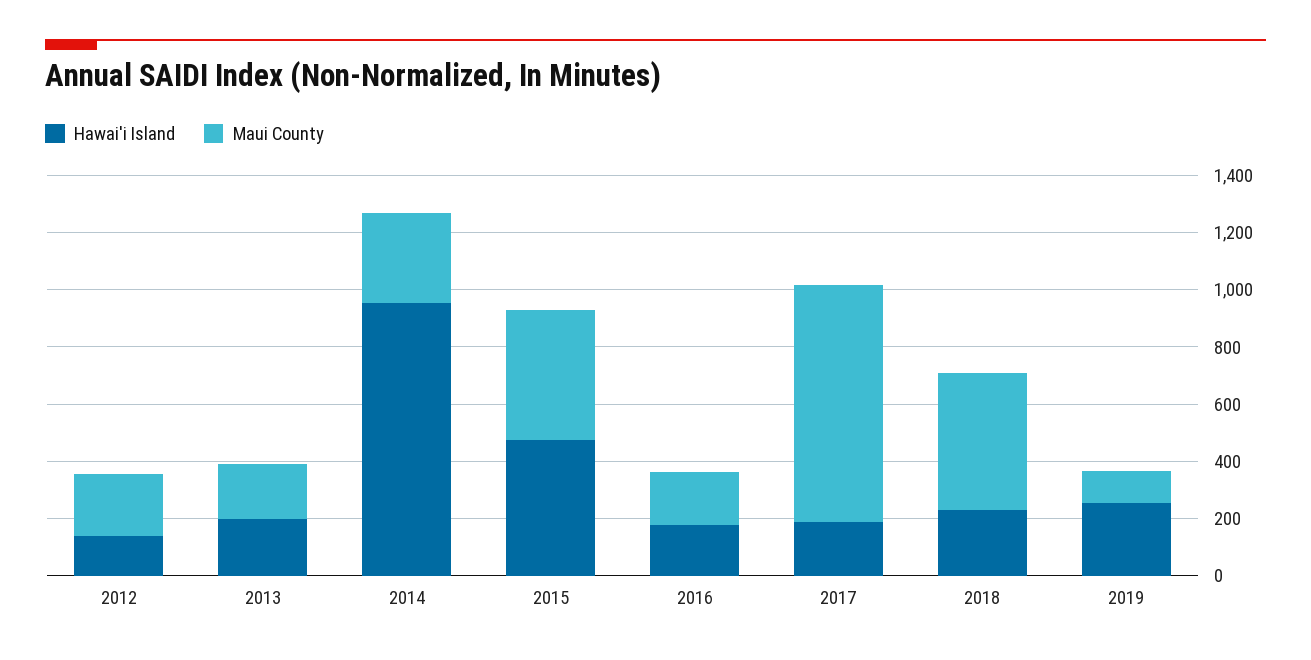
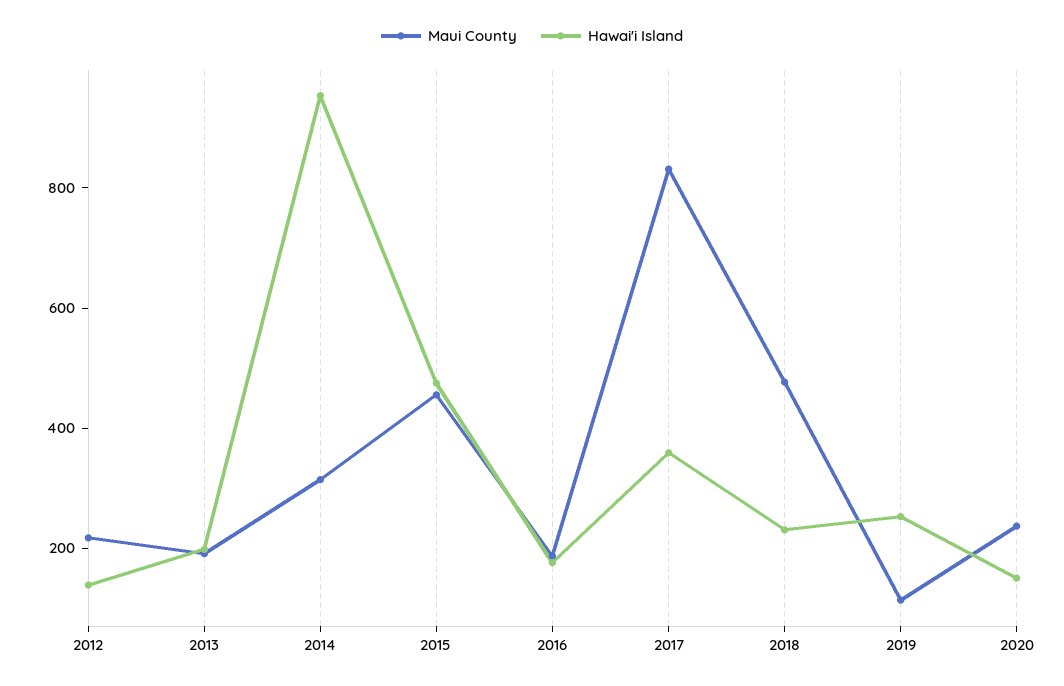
Hawai'i Island, 2017: 200 -> 350
Maui County, 2020: none -> 250
Hawai'i Island, 2020: none -> 150

